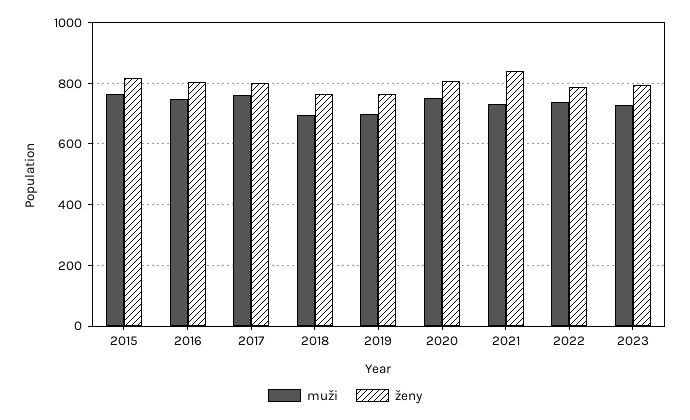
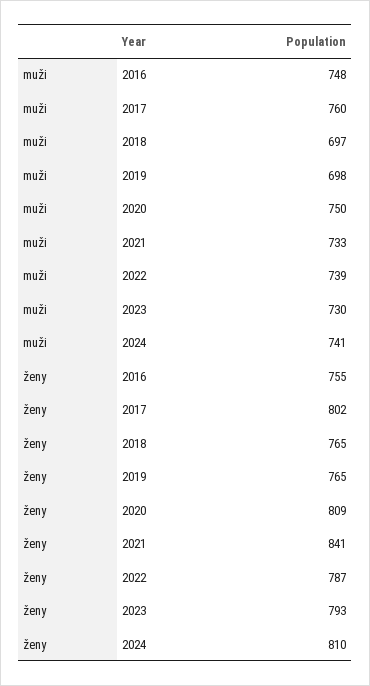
muži, 2015: 760 -> none
ženy, 2015: 820 -> none
ženy, 2016: 800 -> 755
muži, 2024: none -> 741
ženy, 2024: none -> 810

